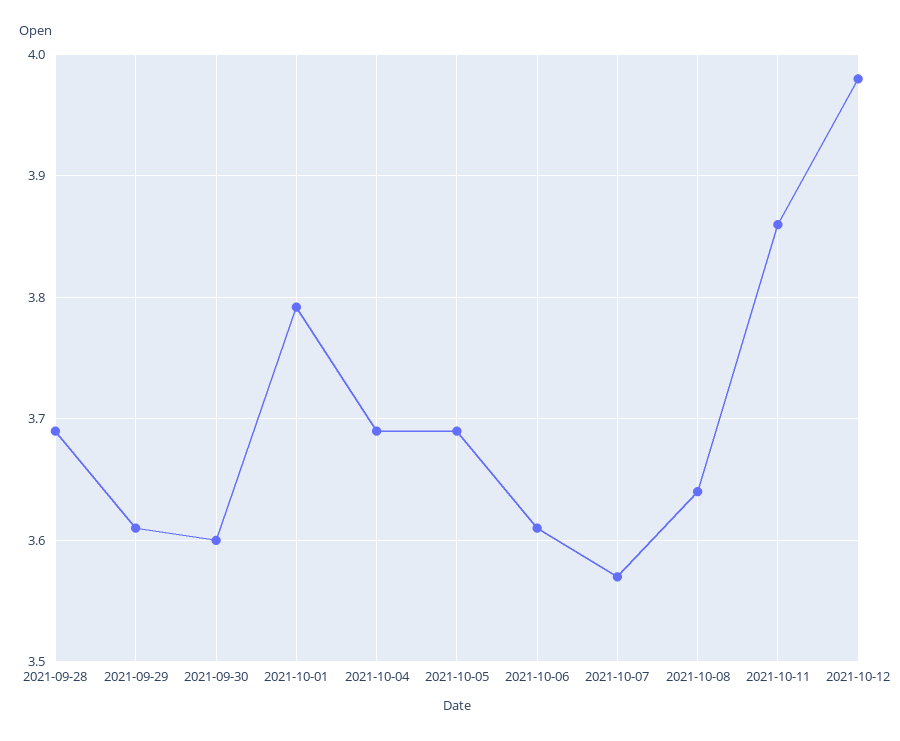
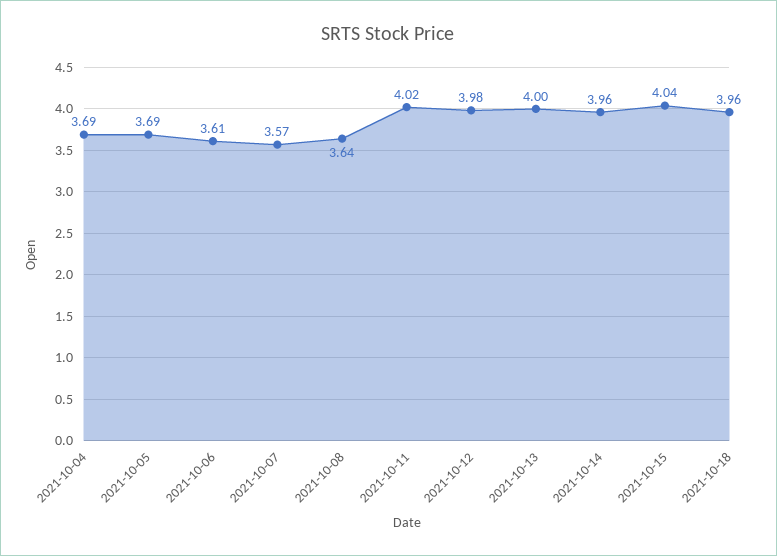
2021-09-28: 3.69 -> none
2021-09-29: 3.61 -> none
2021-09-30: 3.6 -> none
2021-10-01: 3.79 -> none
2021-10-11: 3.86 -> 4.02
2021-10-13: none -> 4
2021-10-14: none -> 3.96
2021-10-15: none -> 4.04
2021-10-18: none -> 3.96

